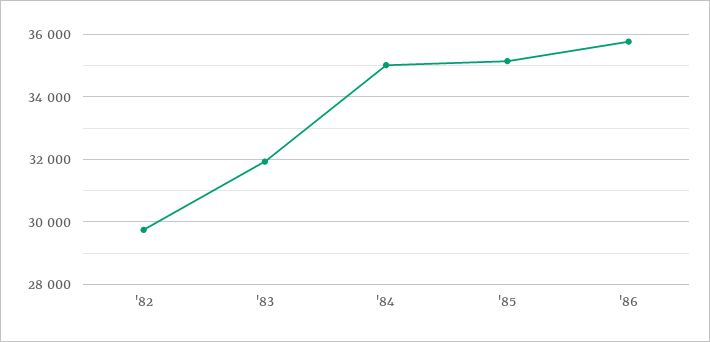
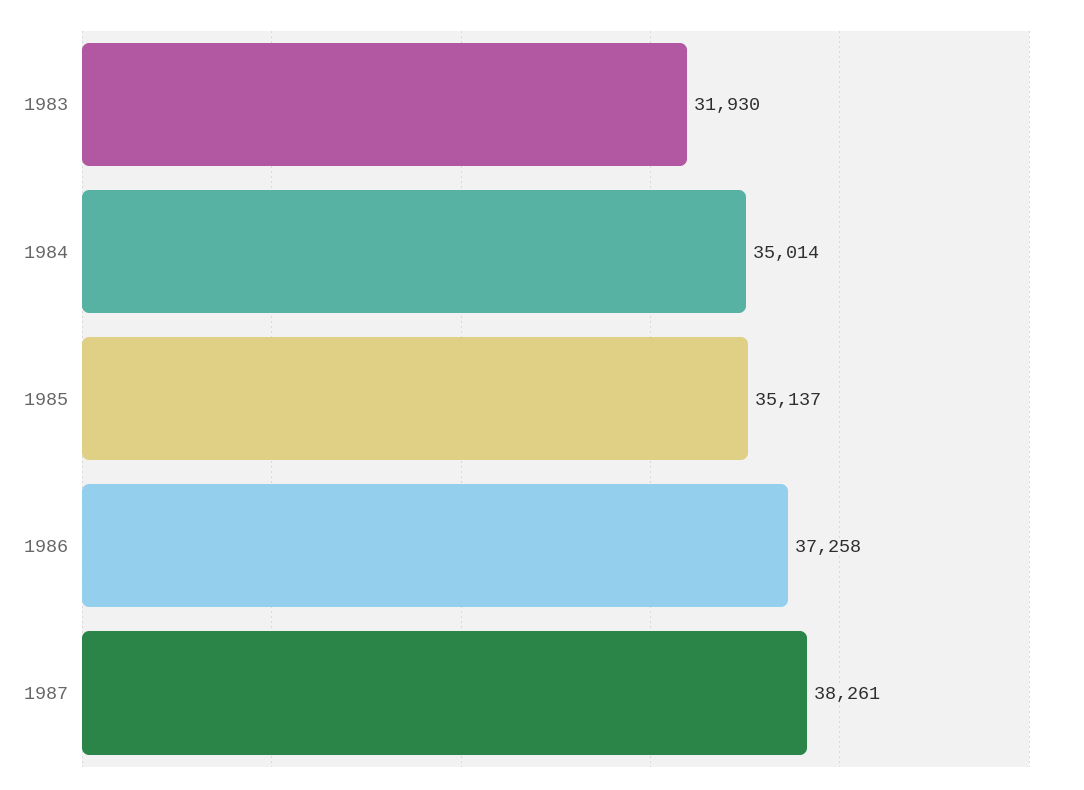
'82: 29800 -> none
'86: 35800 -> 37258
1987: none -> 38261

